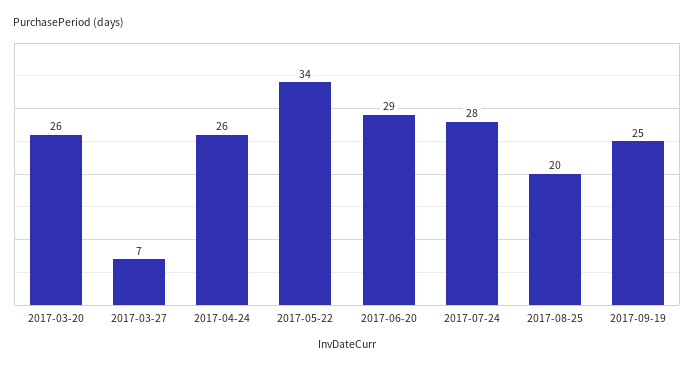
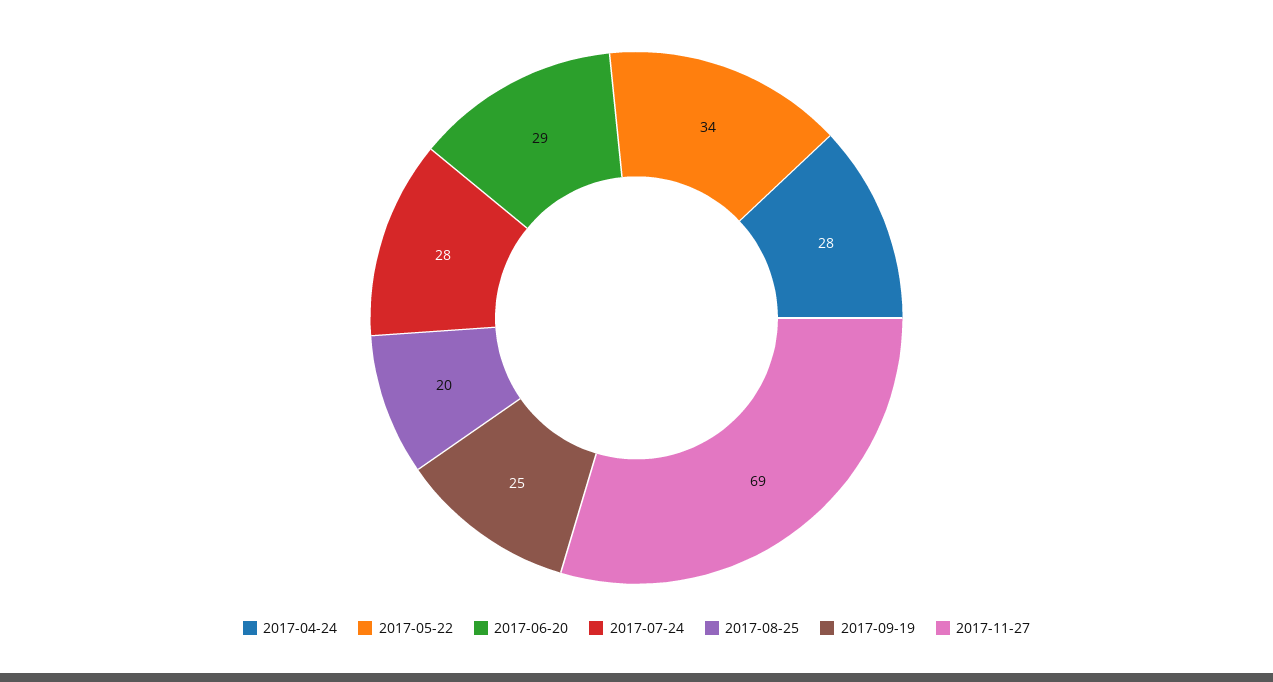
2017-03-20: 26 -> none
2017-03-27: 7 -> none
2017-04-24: 26 -> 28
2017-11-27: none -> 69

